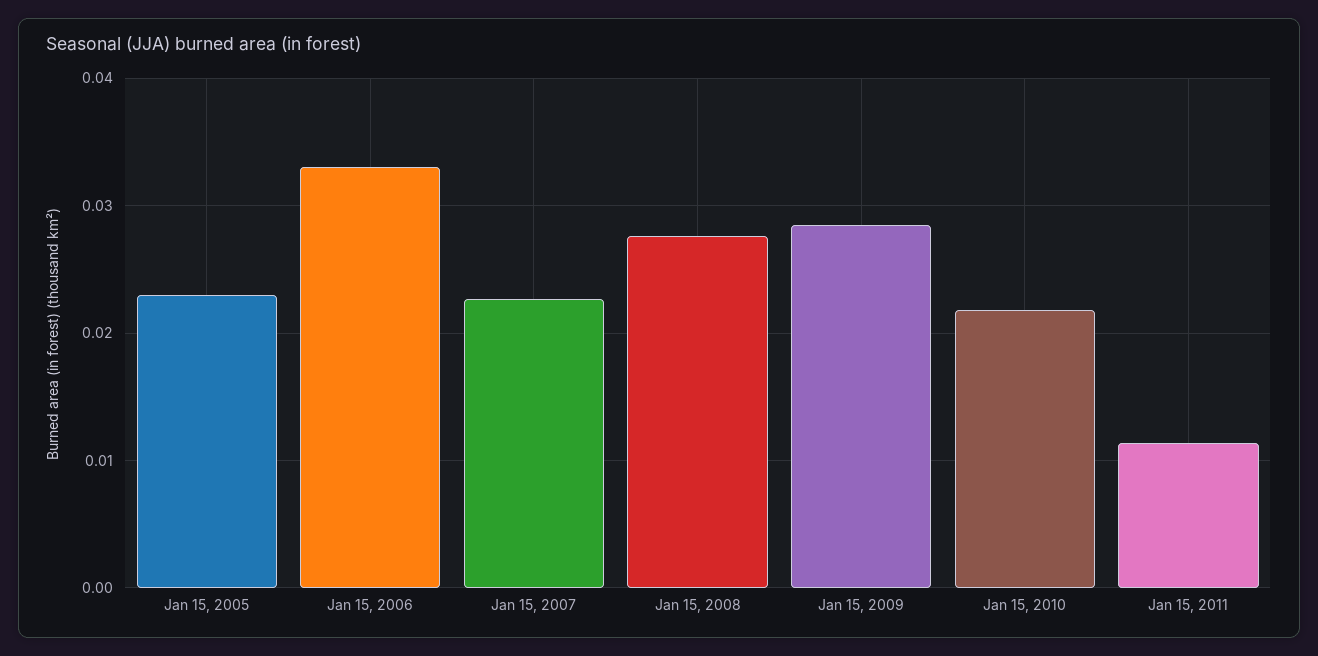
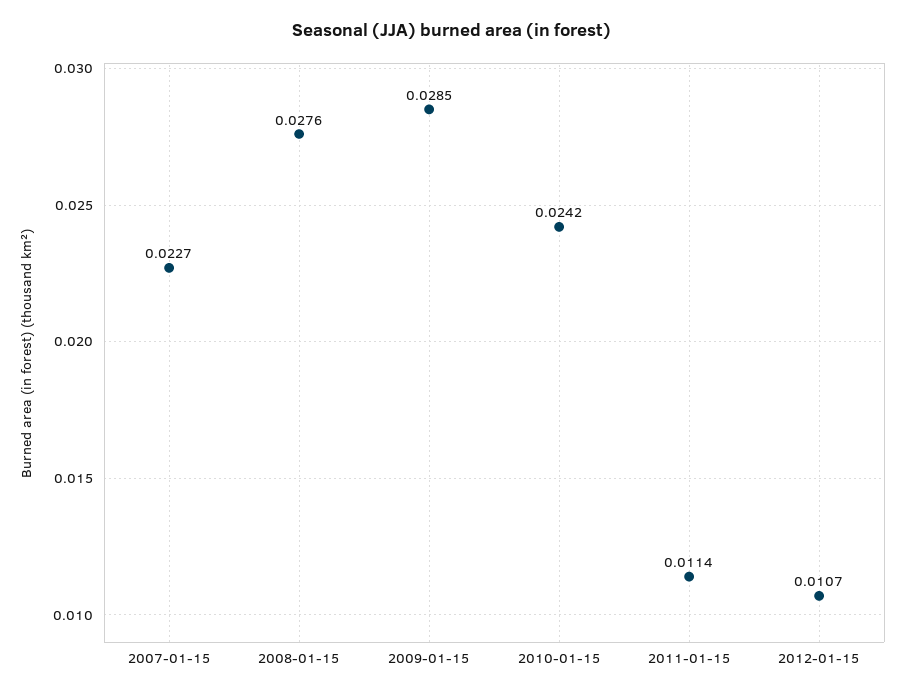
Jan 15, 2005: 0.023 -> none
Jan 15, 2006: 0.033 -> none
Jan 15, 2010: 0.022 -> 0.0242
2012-01-15: none -> 0.0107

